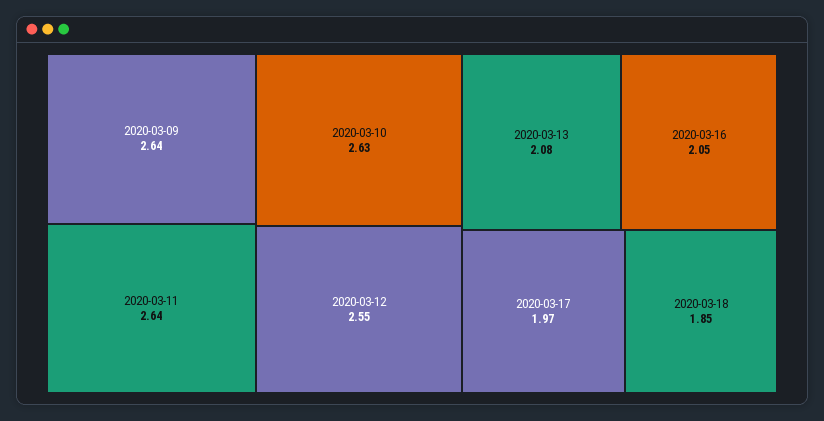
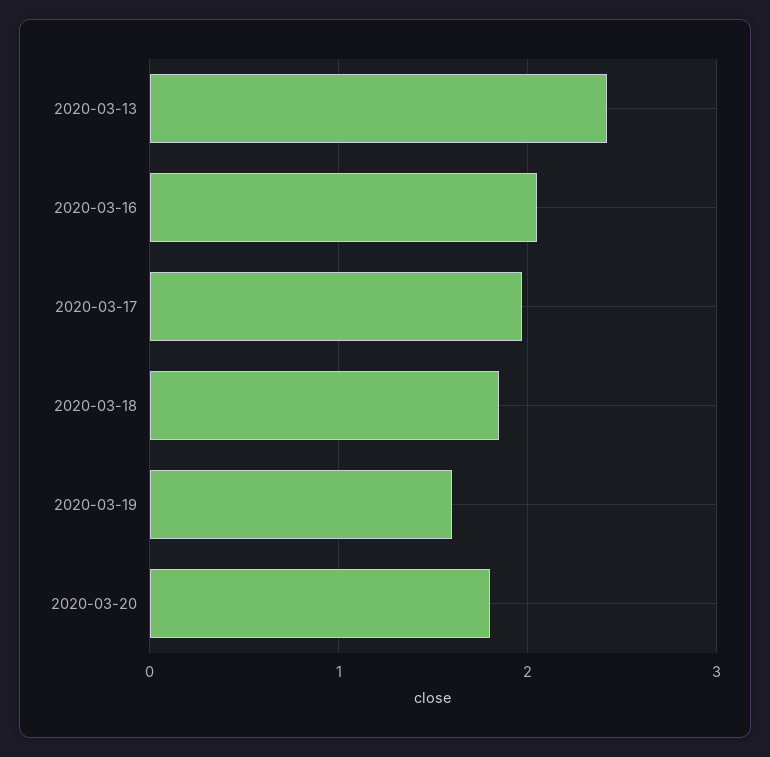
2020-03-09: 2.64 -> none
2020-03-11: 2.64 -> none
2020-03-10: 2.63 -> none
2020-03-12: 2.55 -> none
2020-03-13: 2.08 -> 2.4
2020-03-19: none -> 1.6
2020-03-20: none -> 1.8

